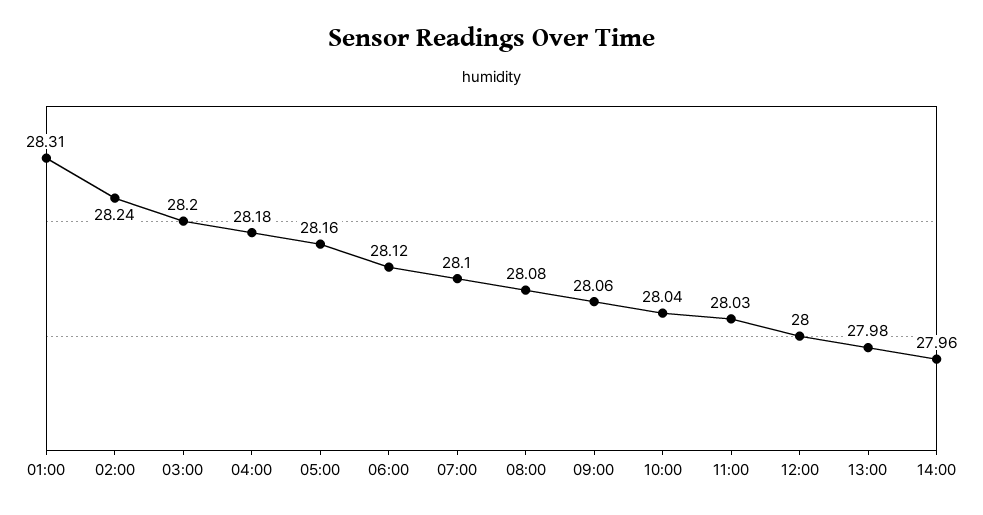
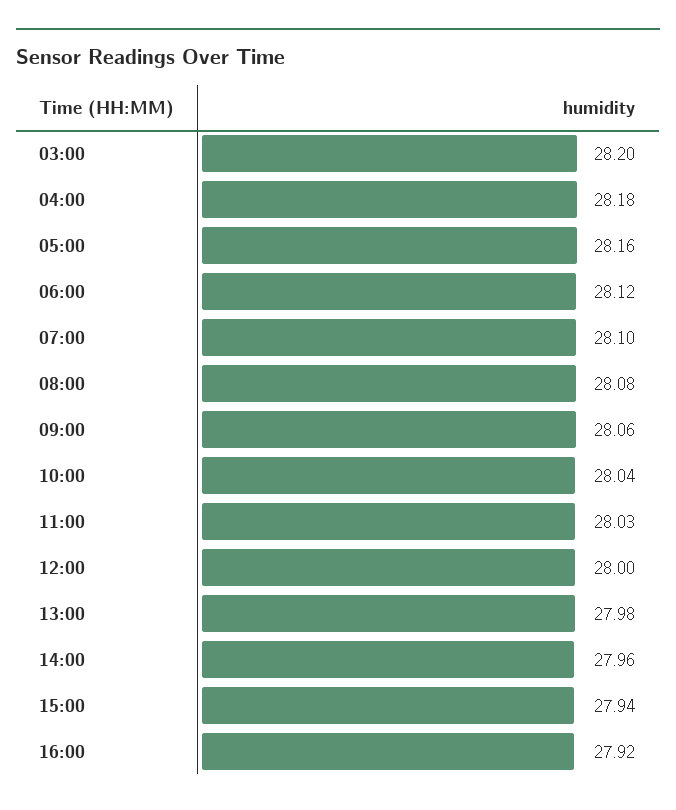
01:00: 28.31 -> none
02:00: 28.24 -> none
15:00: none -> 27.94
16:00: none -> 27.92

